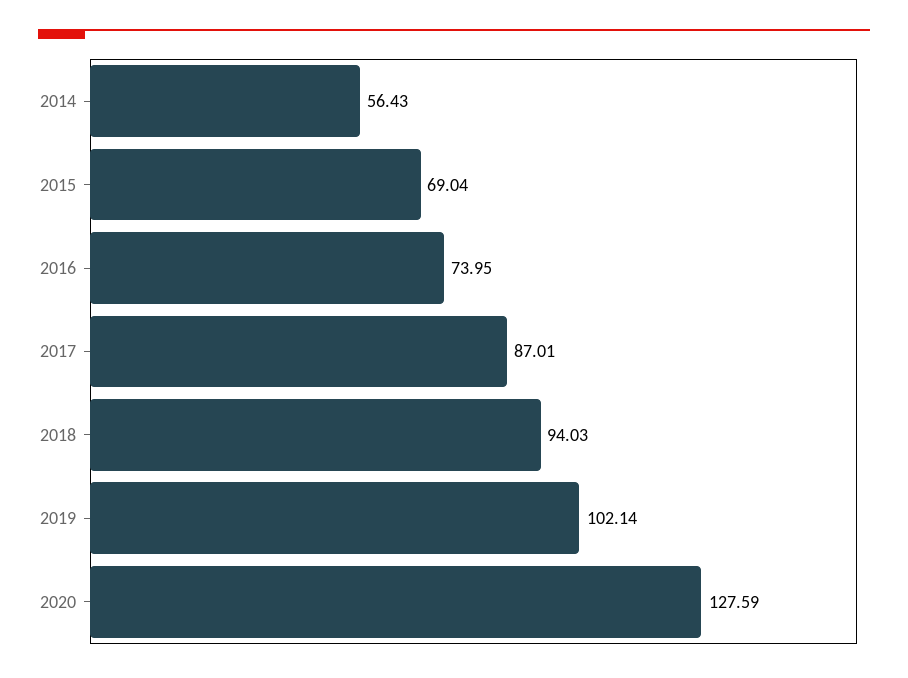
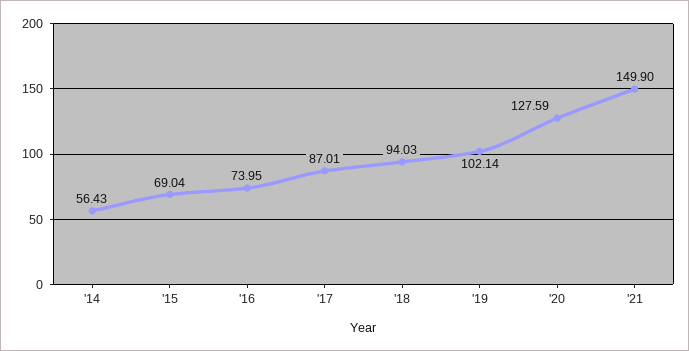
'21: none -> 149.9

